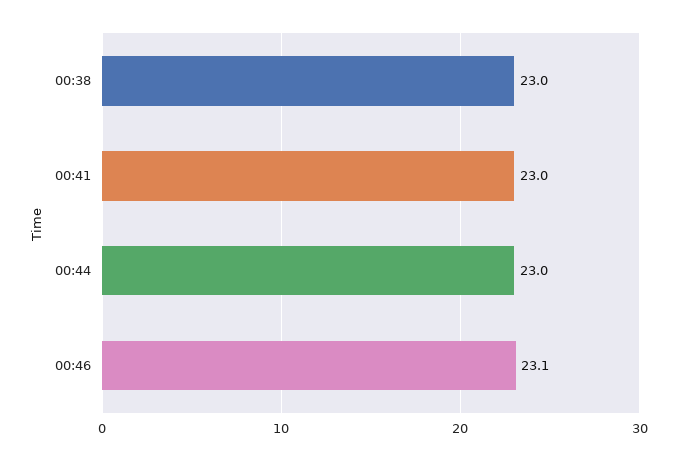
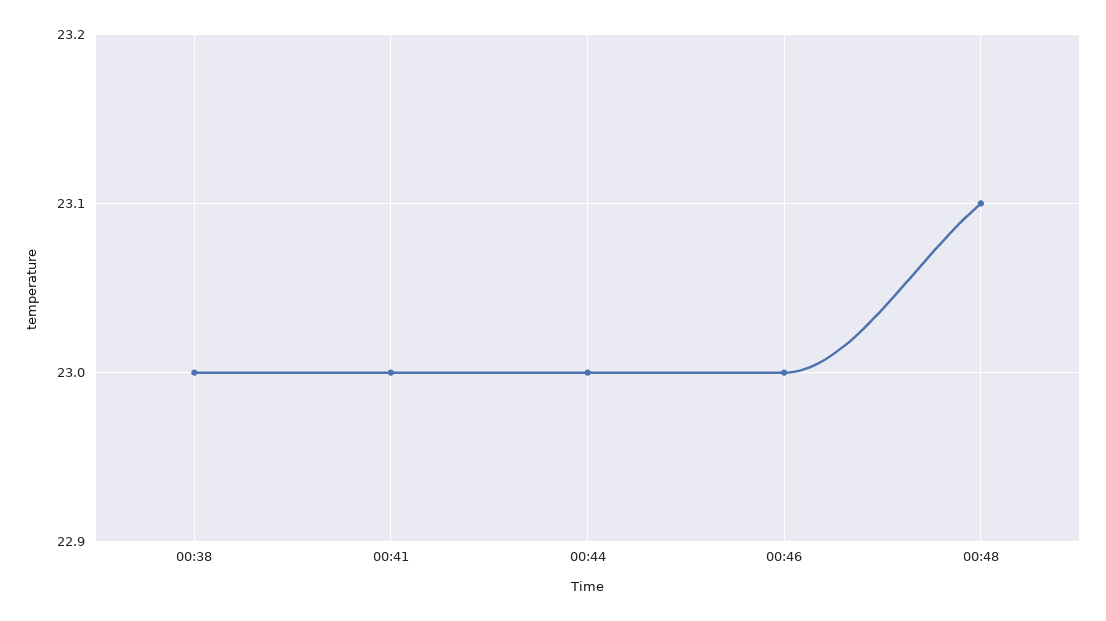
00:46: 23.1 -> 23
00:48: none -> 23.1

